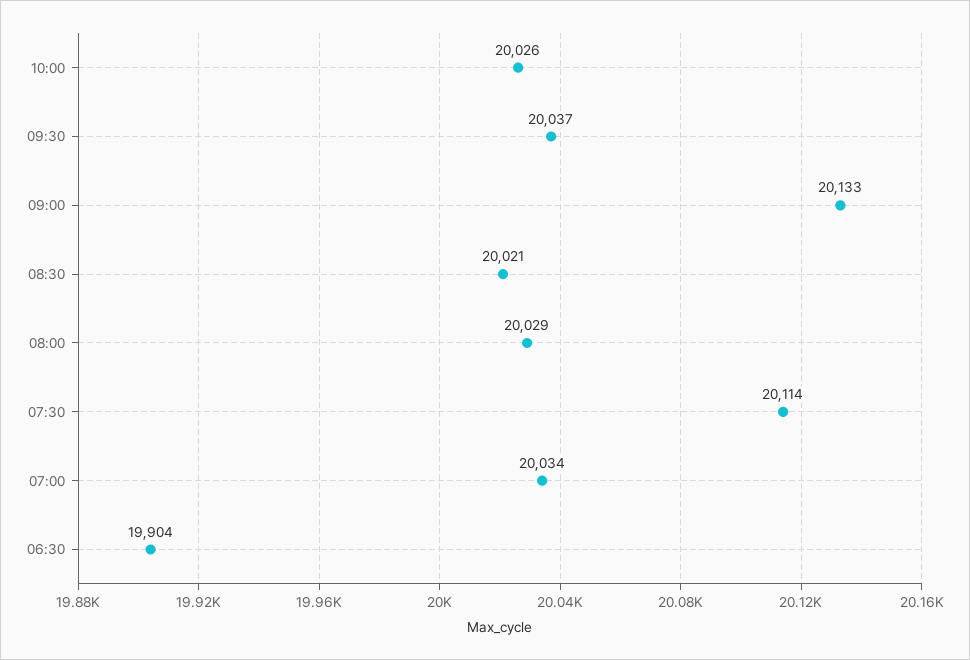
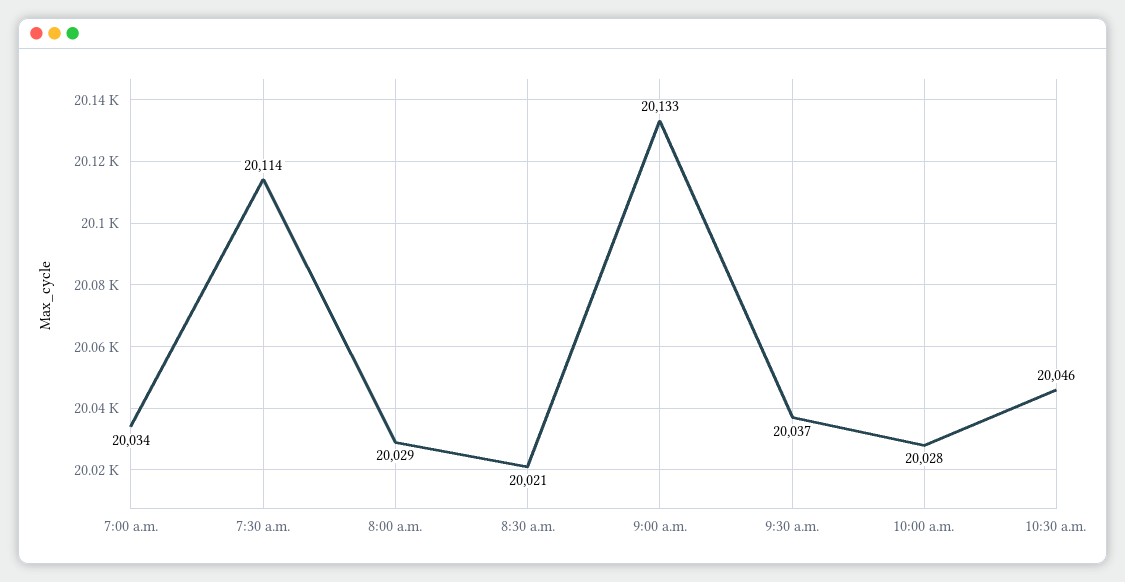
10:00: 20026 -> 20028
06:30: 19904 -> none
10:30 a.m.: none -> 20046

